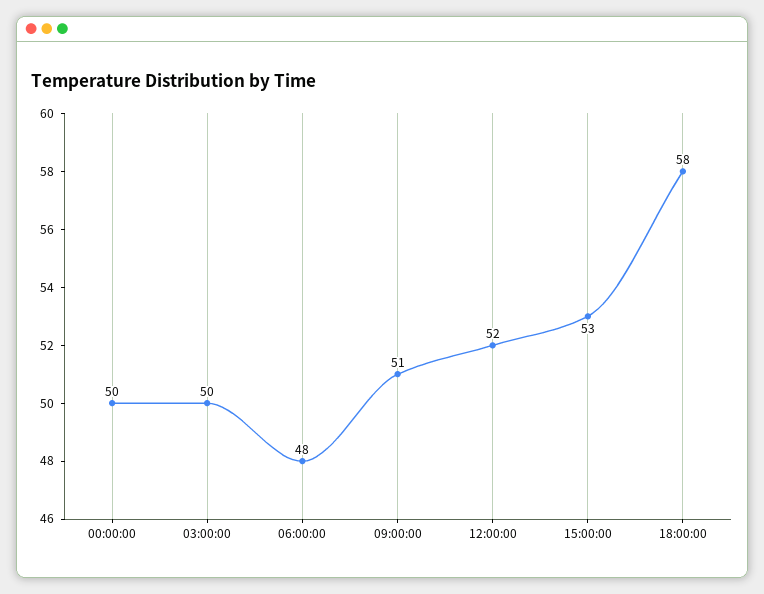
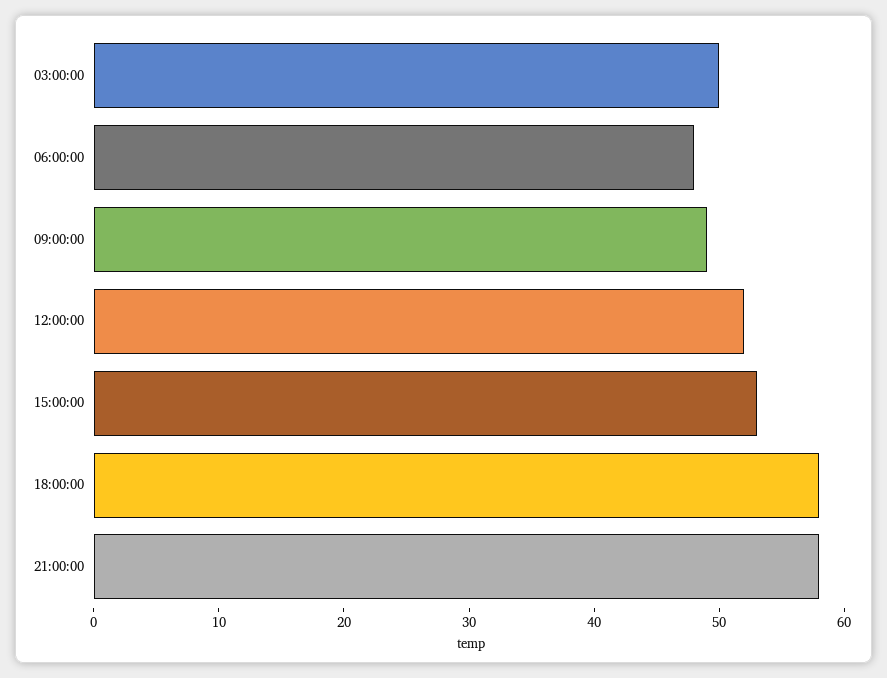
00:00:00: 50 -> none
09:00:00: 51 -> 49
21:00:00: none -> 58

